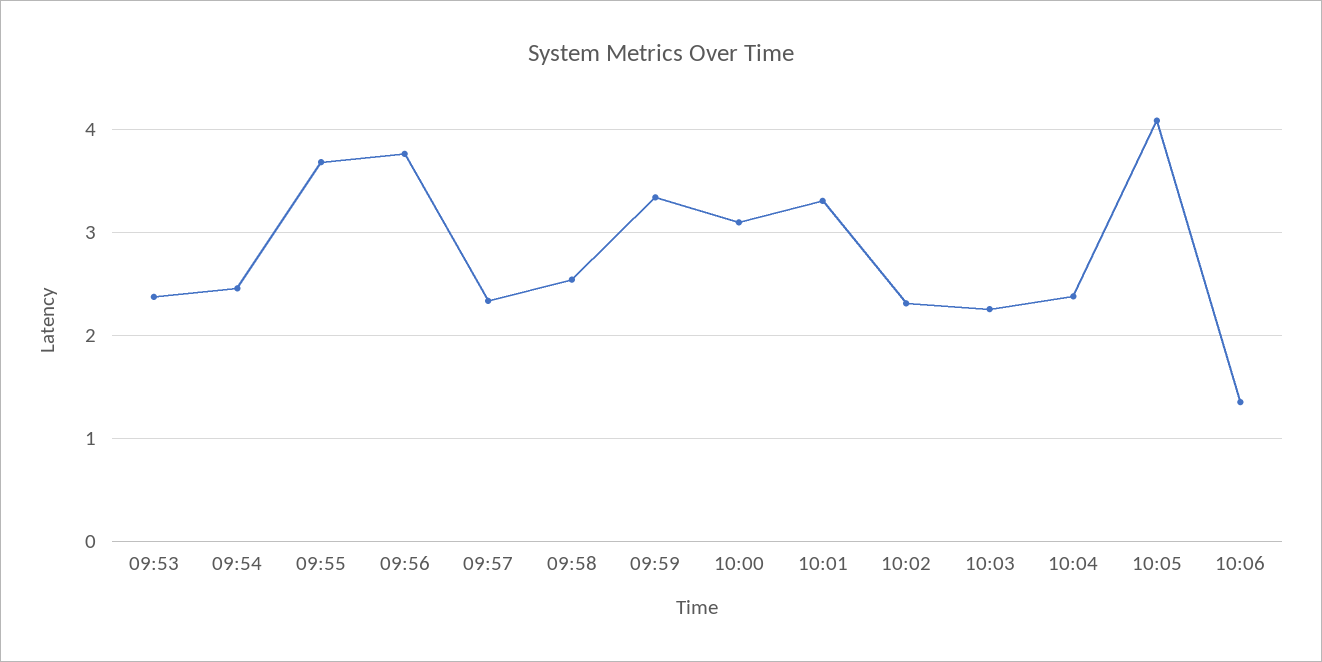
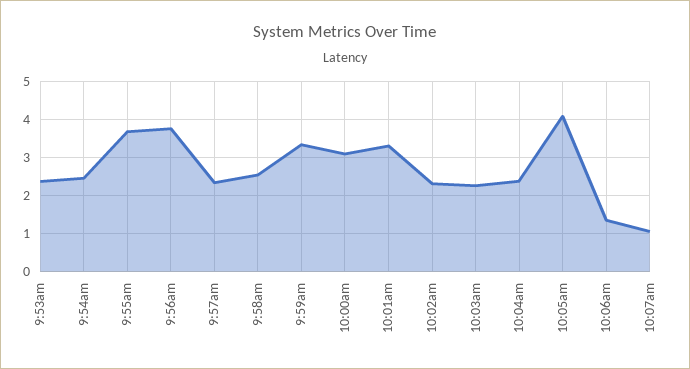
10:07am: none -> 1

